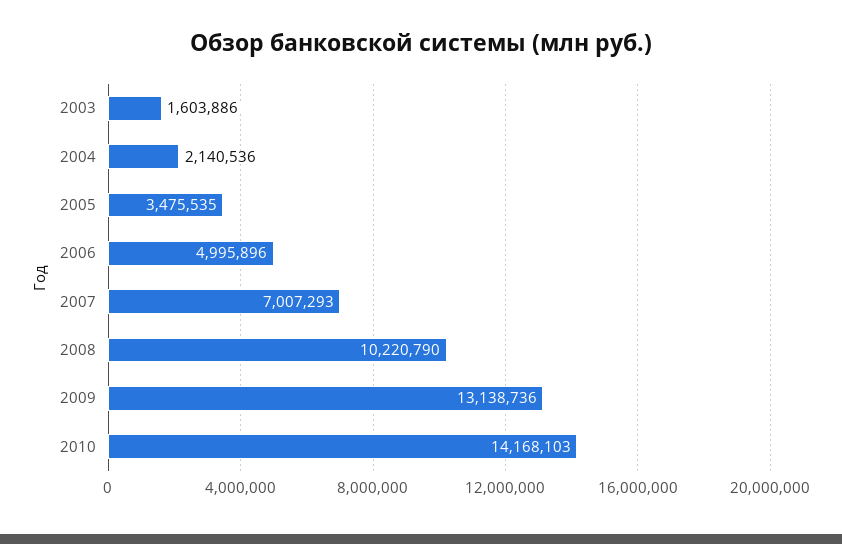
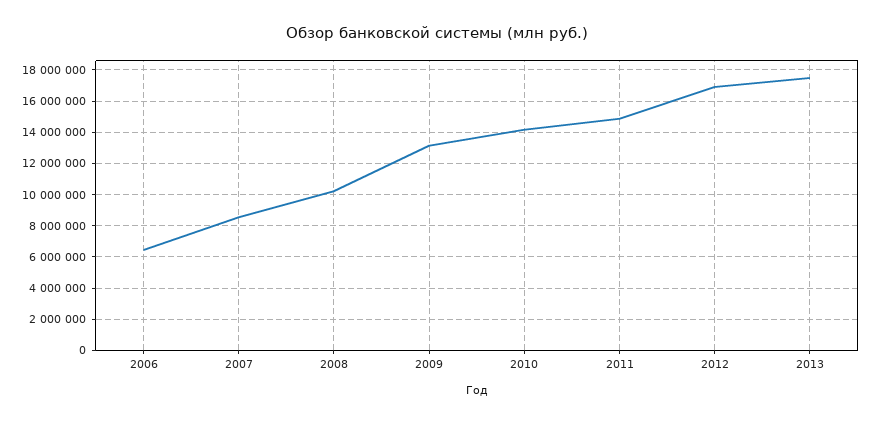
2003: 1603886 -> none
2004: 2140536 -> none
2005: 3475535 -> none
2006: 4995896 -> 6500000
2007: 7007293 -> 8500000
2011: none -> 15000000
2012: none -> 17000000
2013: none -> 17500000

